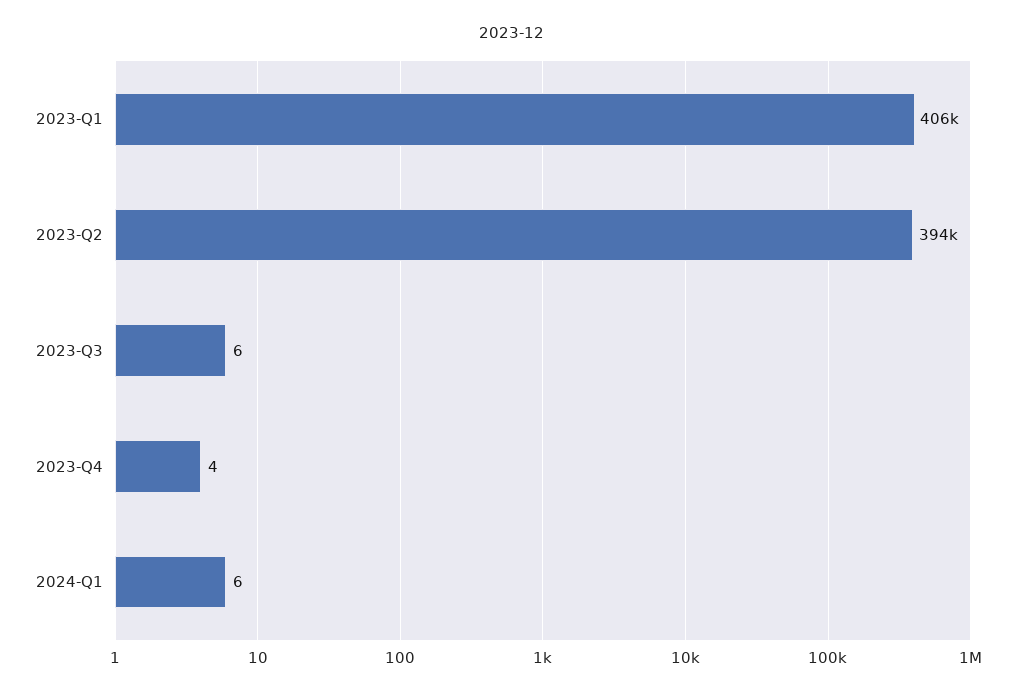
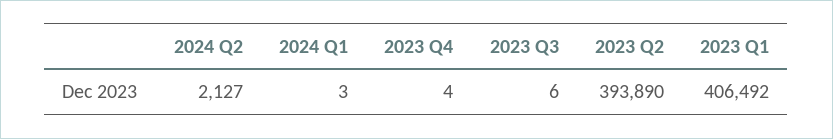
2024-Q1: 6 -> 3
2024 Q2: none -> 2127

